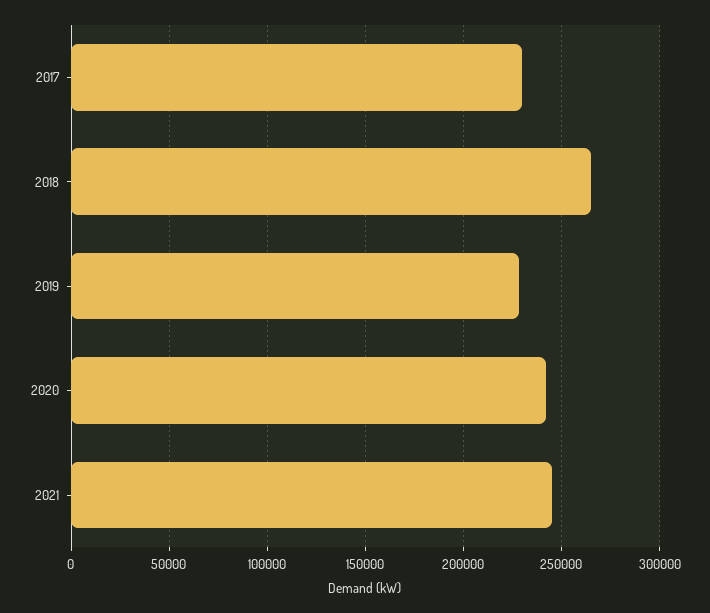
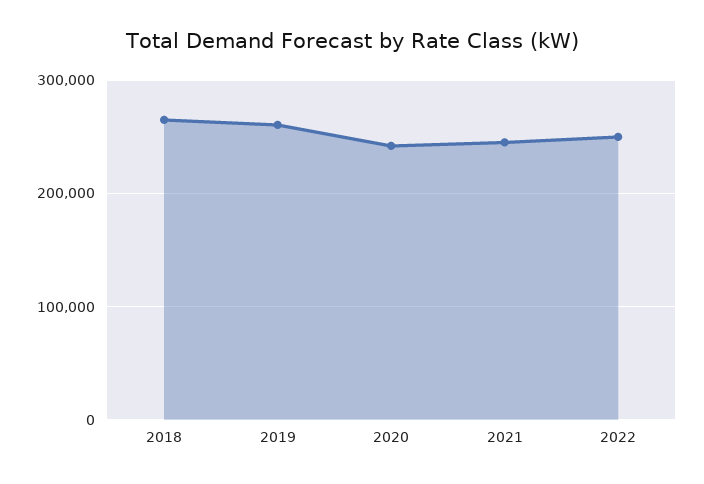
2017: 230000 -> none
2019: 230000 -> 260000
2022: none -> 250000

